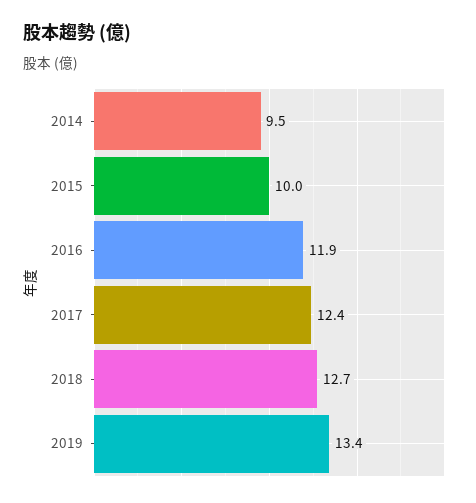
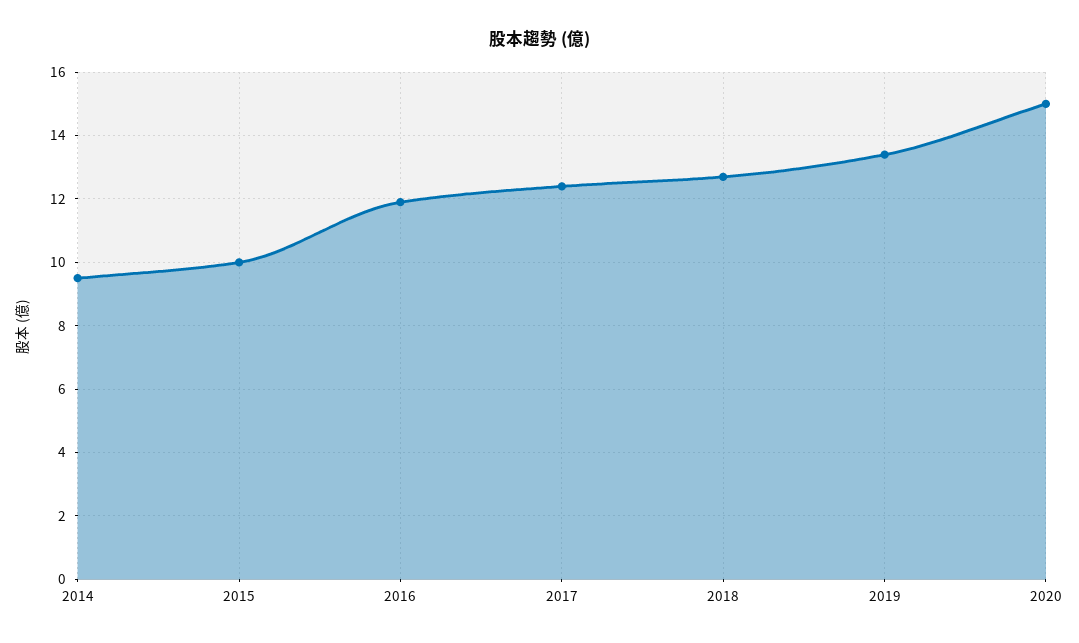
2020: none -> 15

